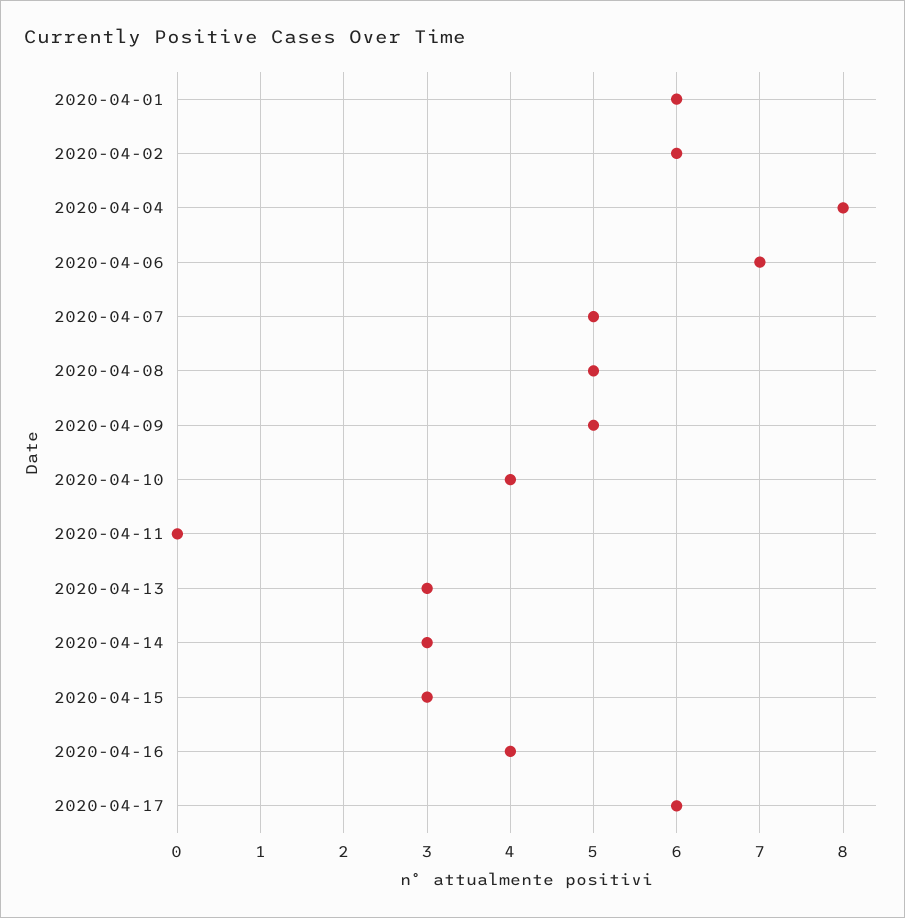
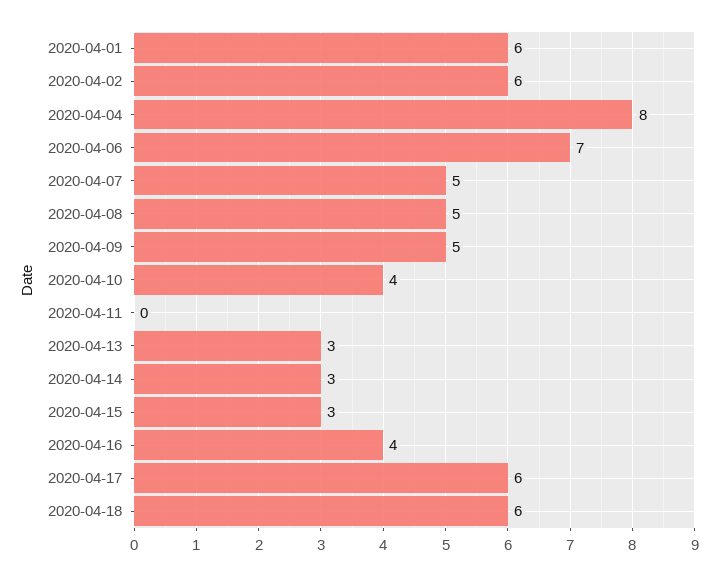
2020-04-18: none -> 6

